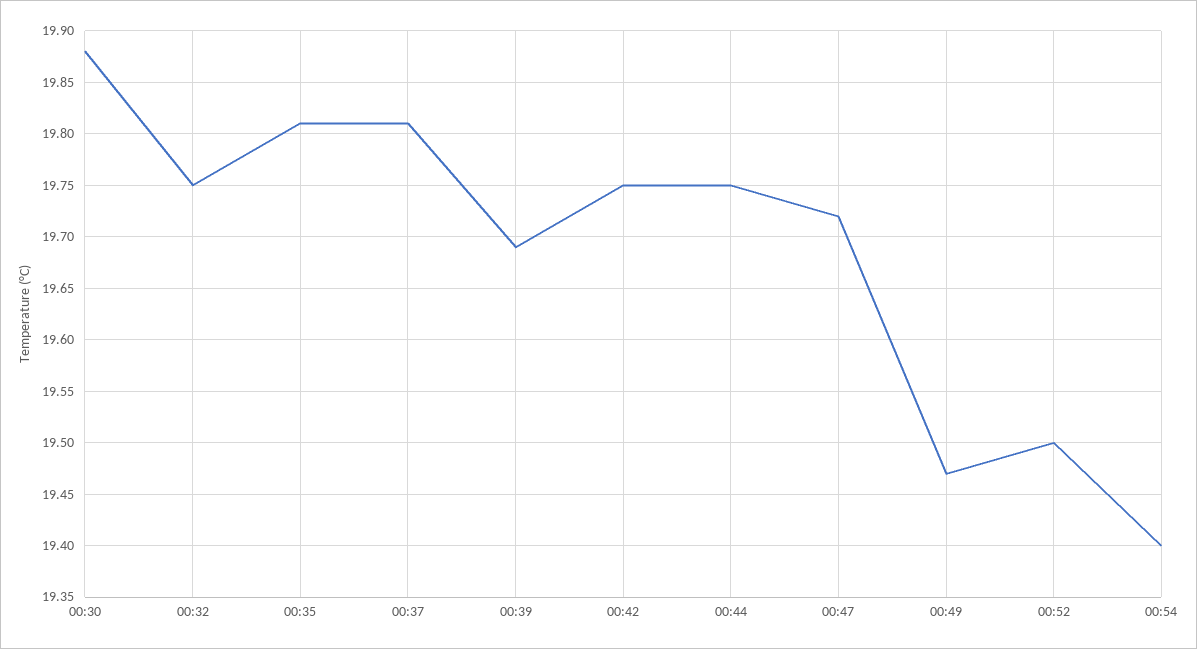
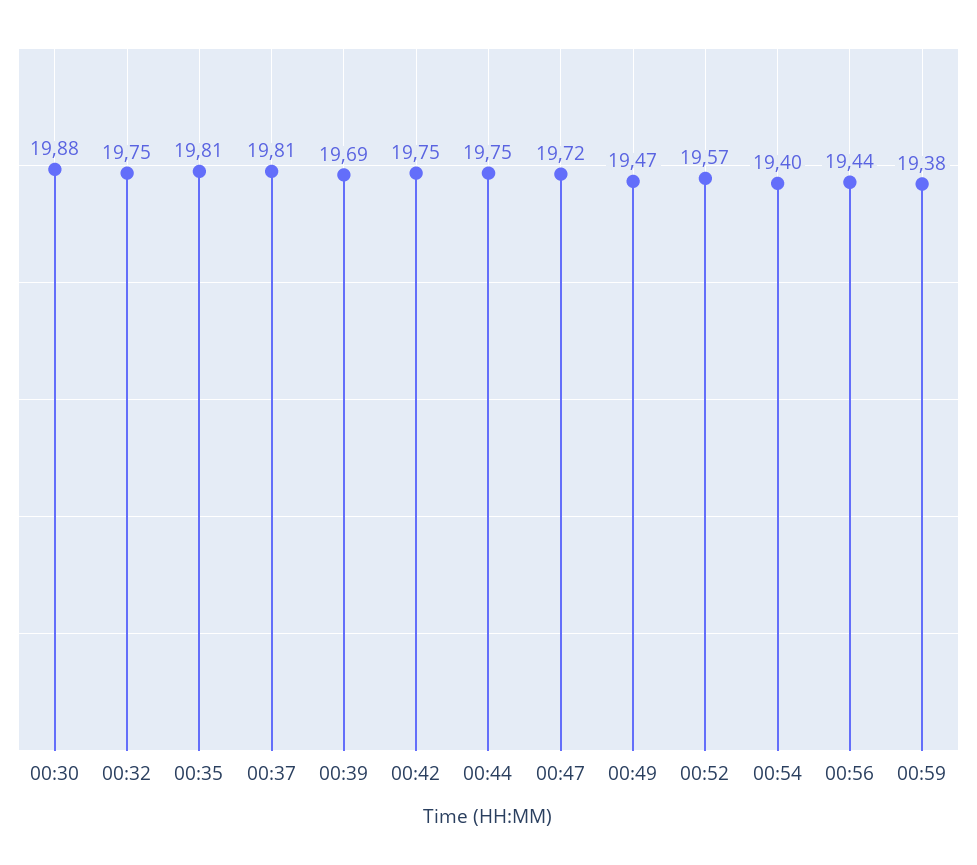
00:52: 19.5 -> 19.57
00:56: none -> 19.44
00:59: none -> 19.38

